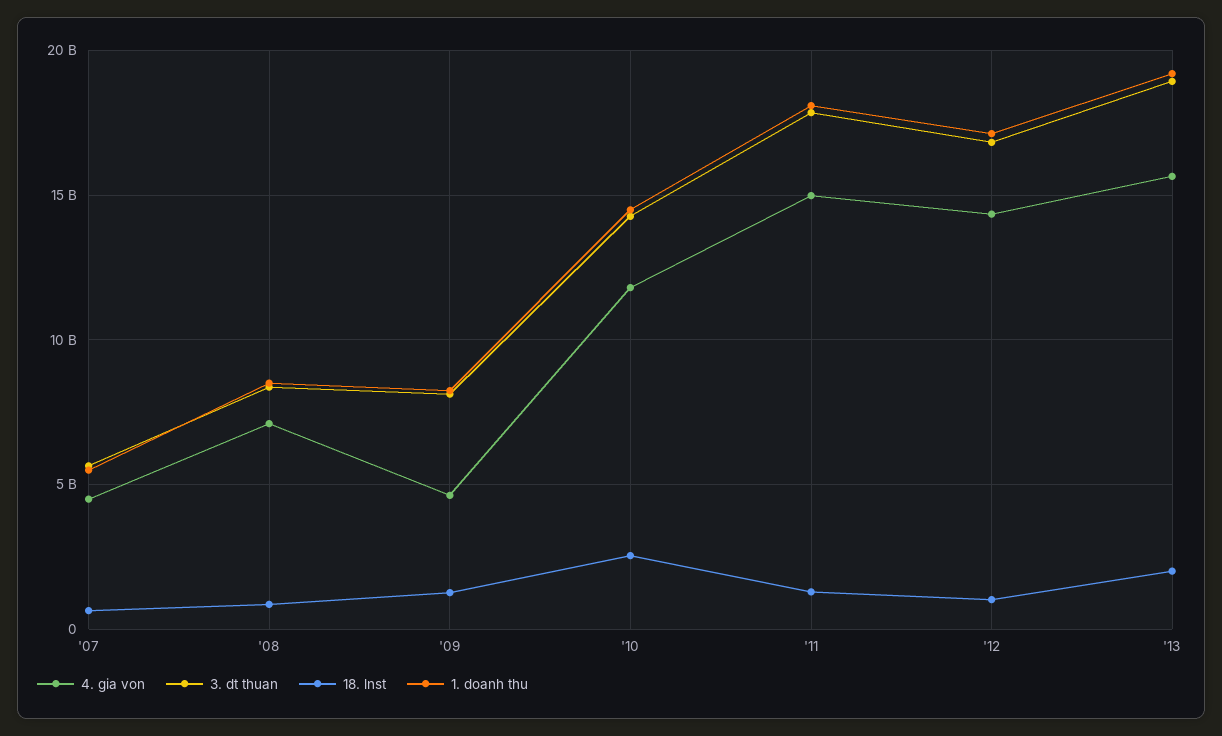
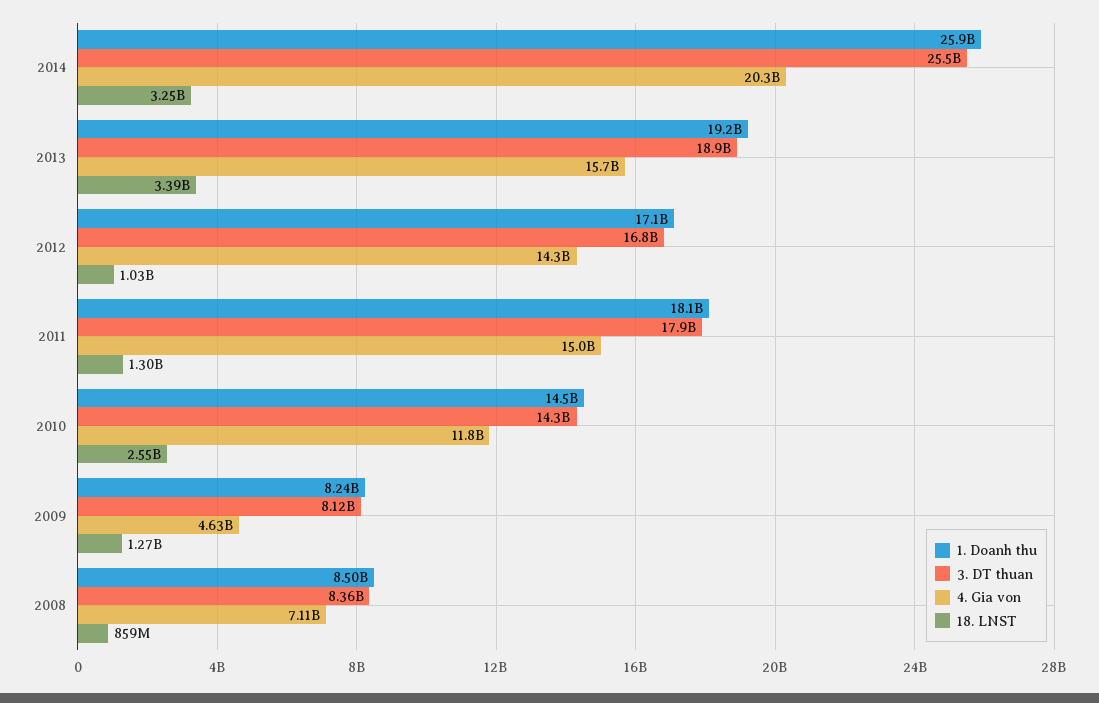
4. gia von, '07: 4500000000 -> none
3. dt thuan, '07: 5500000000 -> none
18. lnst, '07: 500000000 -> none
1. doanh thu, '07: 5500000000 -> none
18. lnst, '13: 2000000000 -> 3390000000
1. doanh thu, 2014: none -> 25900000000
3. dt thuan, 2014: none -> 25500000000
4. gia von, 2014: none -> 20300000000
18. lnst, 2014: none -> 3250000000

